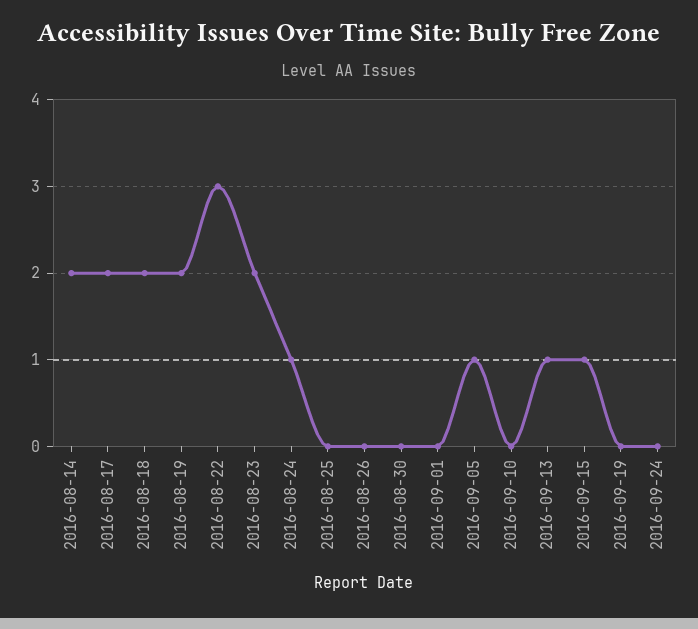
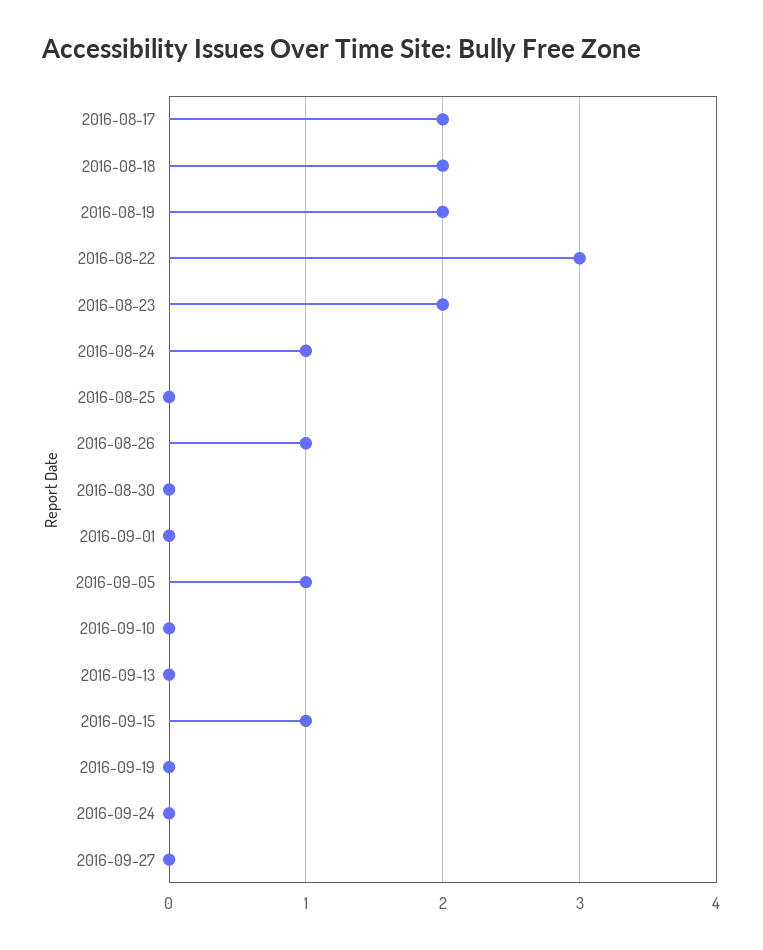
2016-08-14: 2 -> none
2016-08-26: 0 -> 1
2016-09-13: 1 -> 0
2016-09-27: none -> 0

